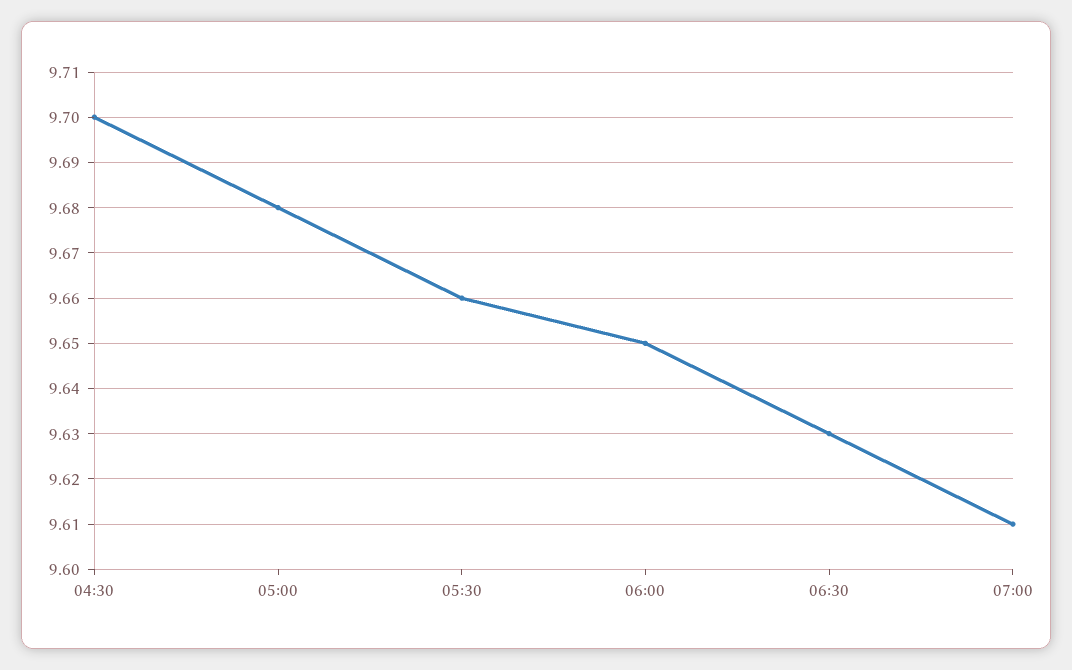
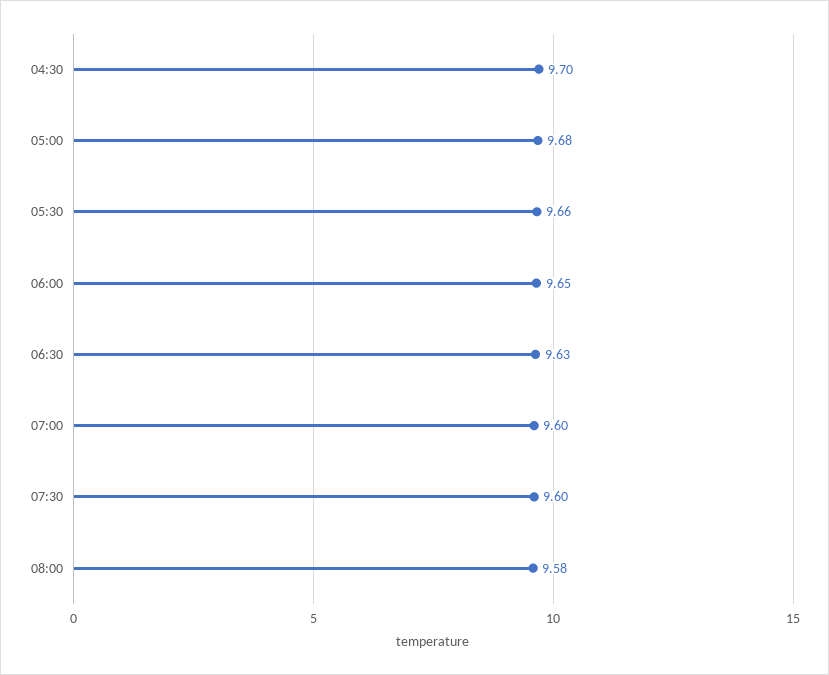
07:00: 9.61 -> 9.6
07:30: none -> 9.6
08:00: none -> 9.58

